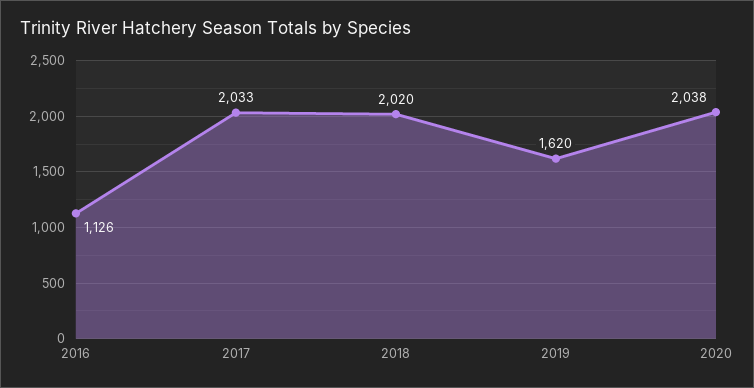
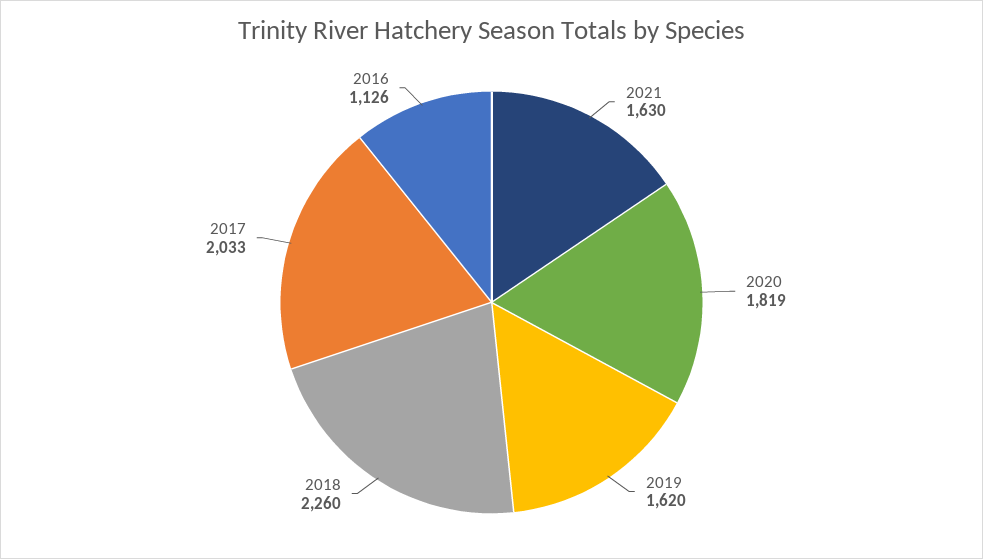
2018: 2020 -> 2260
2020: 2038 -> 1819
2021: none -> 1630

